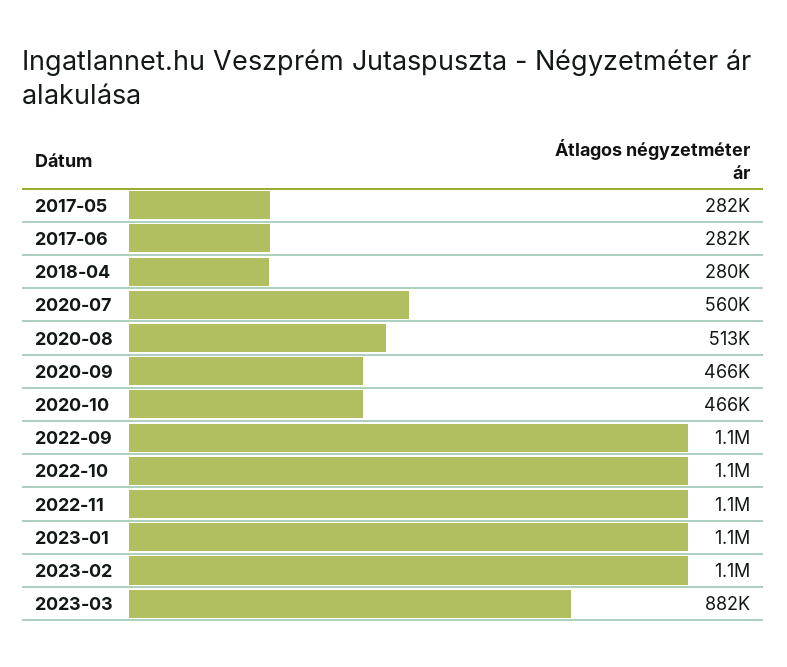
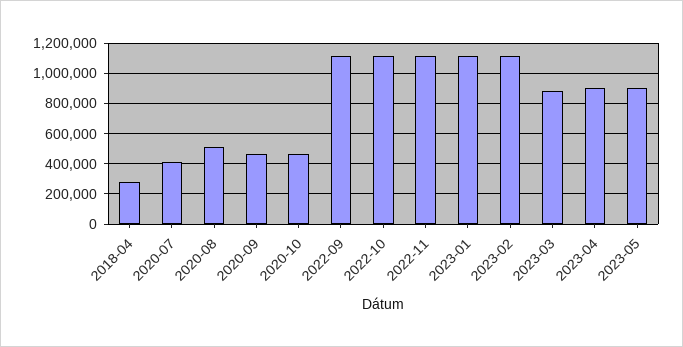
2017-05: 282000 -> none
2017-06: 282000 -> none
2020-07: 560000 -> 400000
2023-04: none -> 900000
2023-05: none -> 900000

